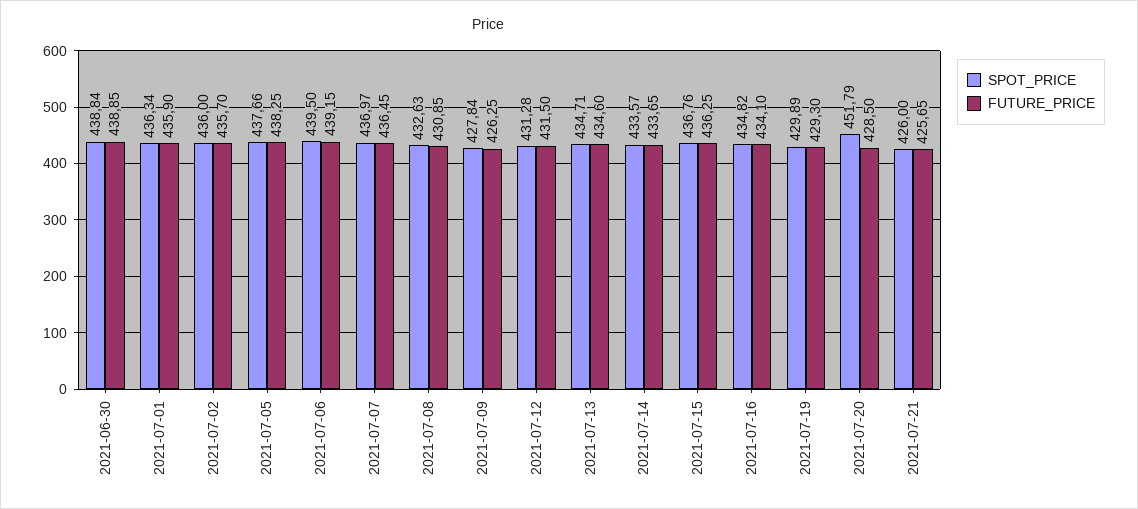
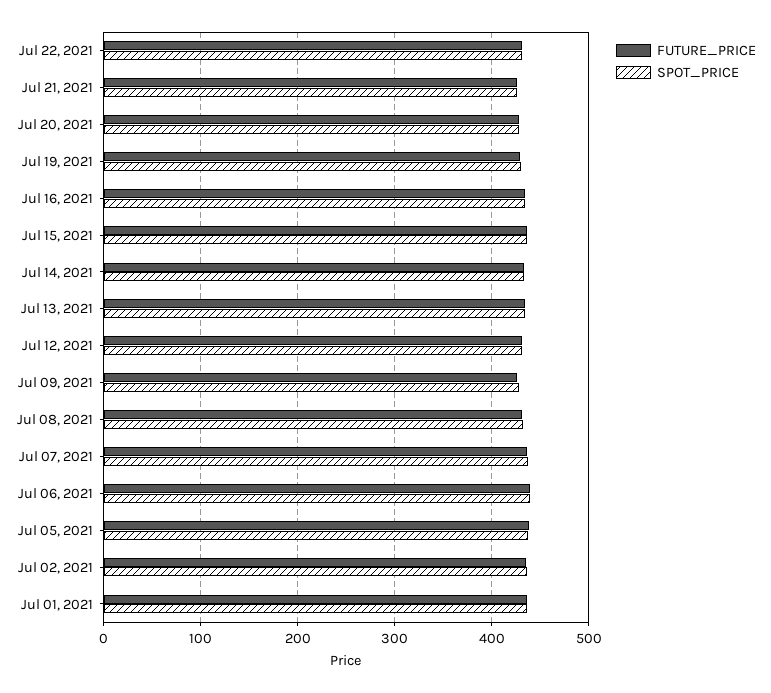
SPOT_PRICE, 2021-06-30: 438.84 -> none
FUTURE_PRICE, 2021-06-30: 438.85 -> none
SPOT_PRICE, 2021-07-20: 451.79 -> 430
FUTURE_PRICE, Jul 22, 2021: none -> 430
SPOT_PRICE, Jul 22, 2021: none -> 430

